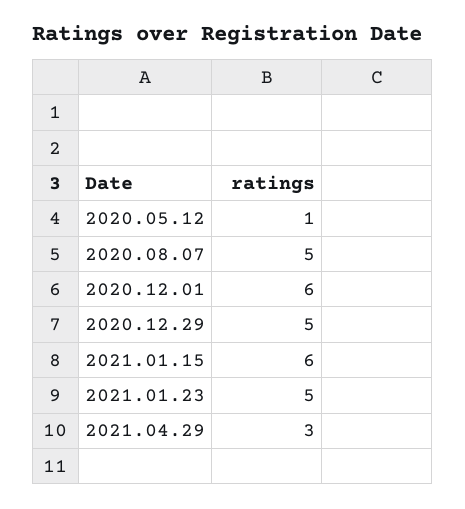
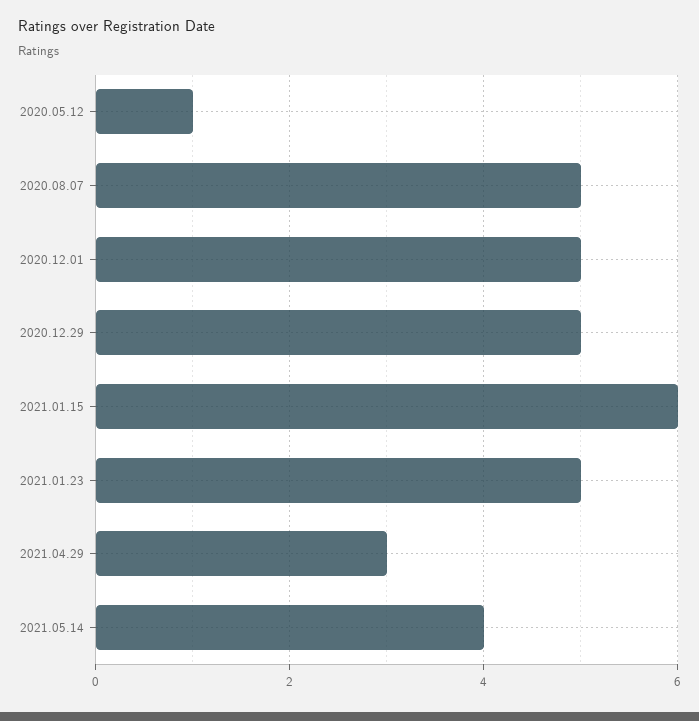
2020.12.01: 6 -> 5
2021.05.14: none -> 4

